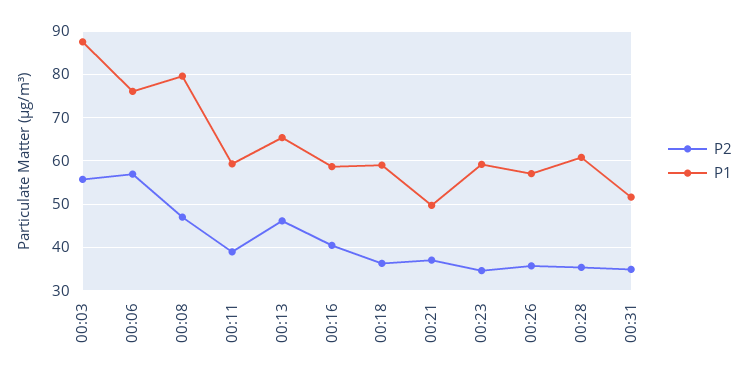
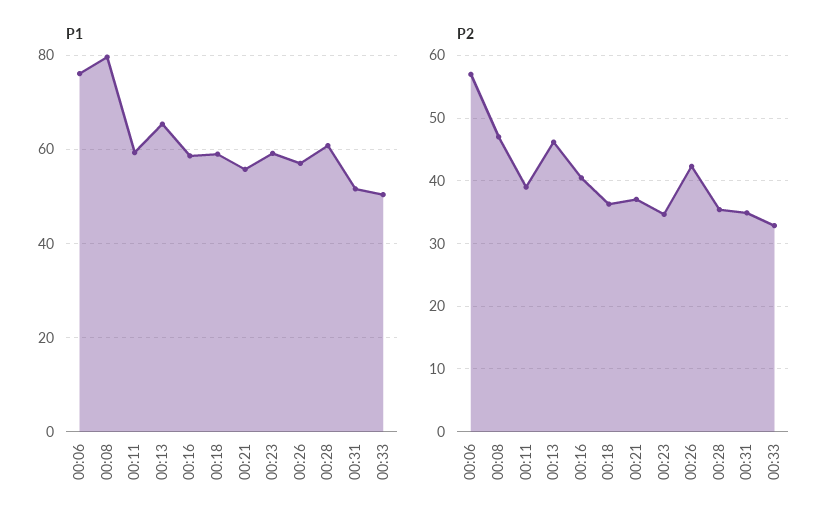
P2, 00:03: 56 -> none
P1, 00:03: 88 -> none
P1, 00:21: 50 -> 56
P2, 00:26: 36 -> 42
P1, 00:33: none -> 50
P2, 00:33: none -> 33

